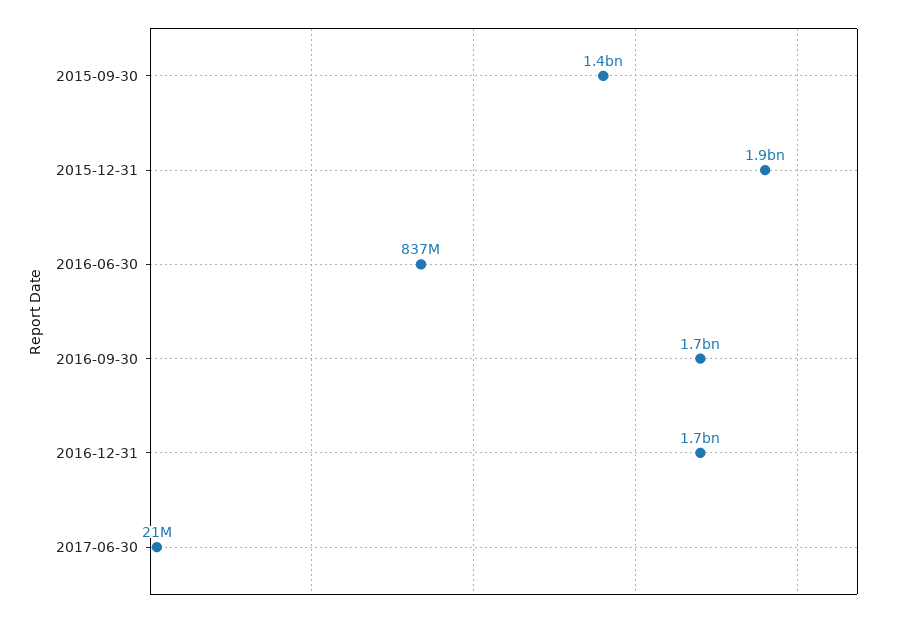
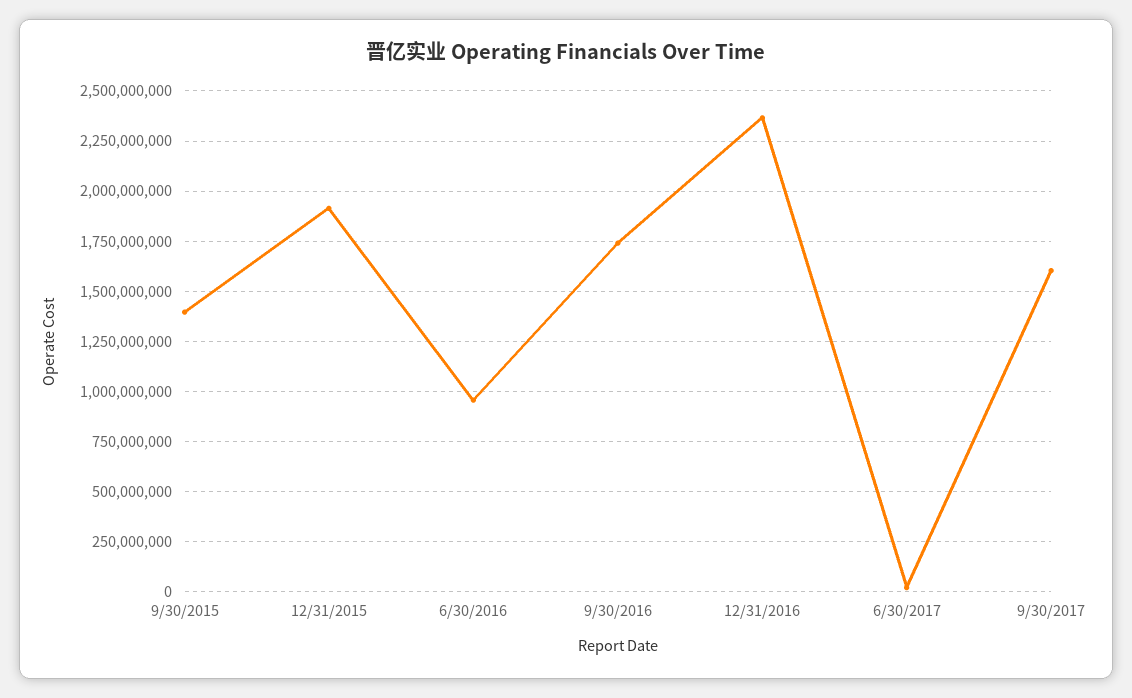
2016-06-30: 837000000 -> 950000000
2016-12-31: 1700000000 -> 2350000000
9/30/2017: none -> 1600000000

